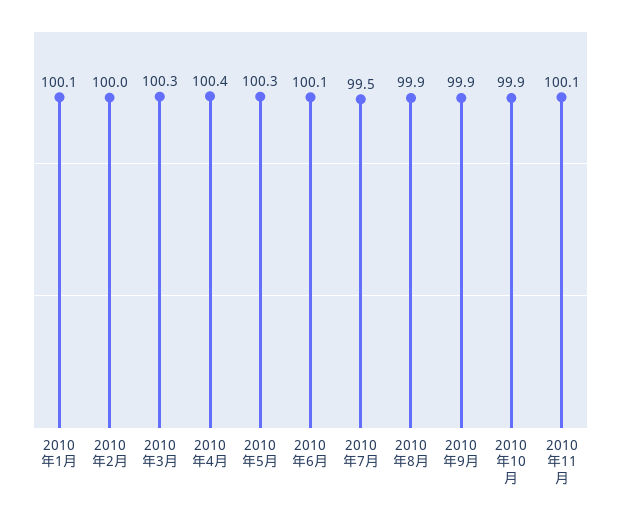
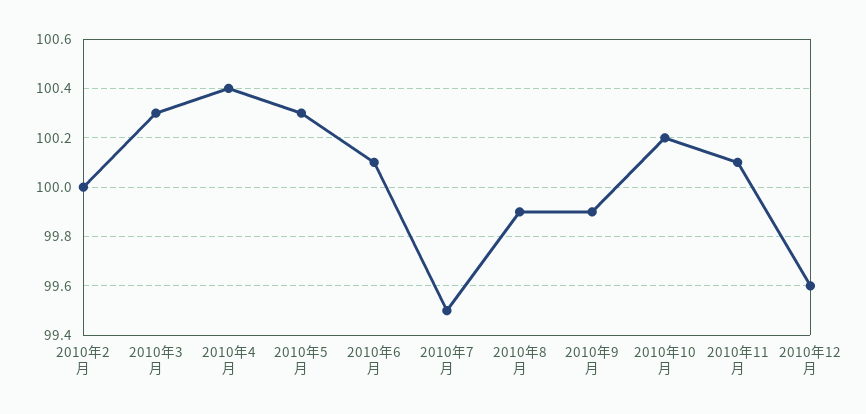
2010年1月: 100.1 -> none
2010年10月: 99.9 -> 100.2
2010年12月: none -> 99.6

